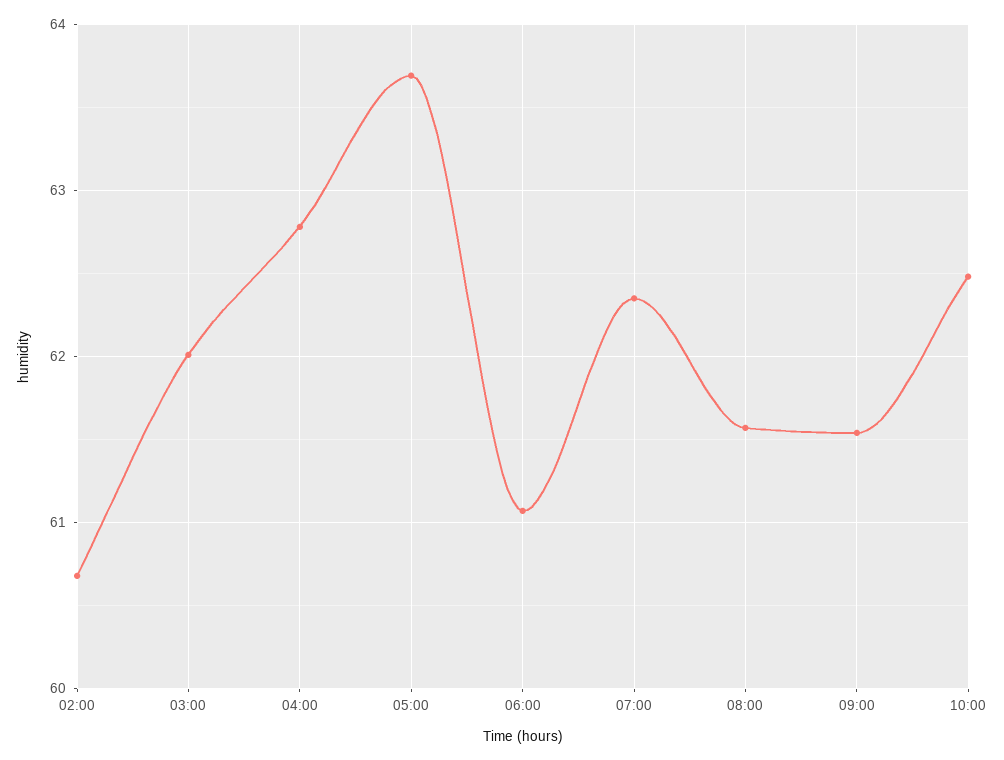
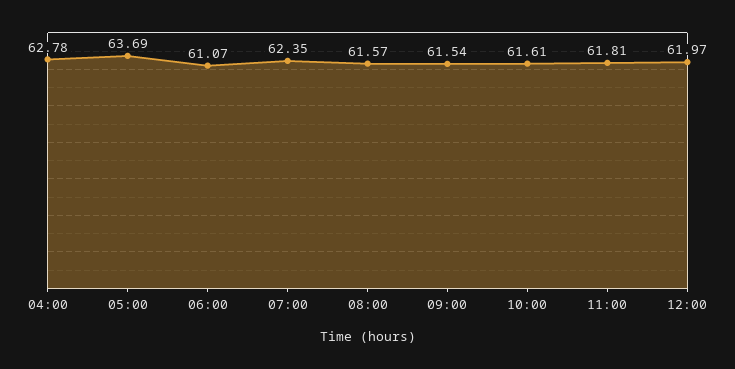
02:00: 60.7 -> none
03:00: 62 -> none
10:00: 62.5 -> 61.61
11:00: none -> 61.81
12:00: none -> 61.97

